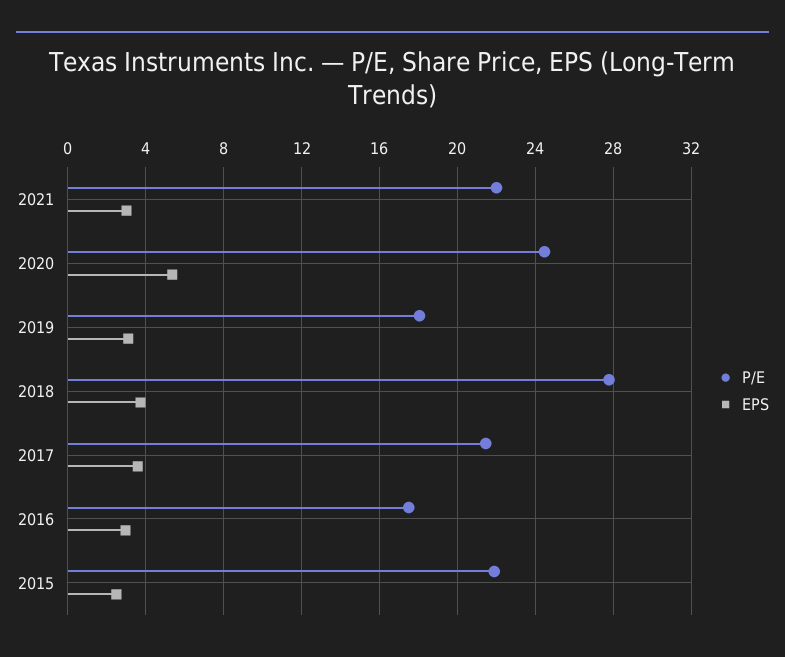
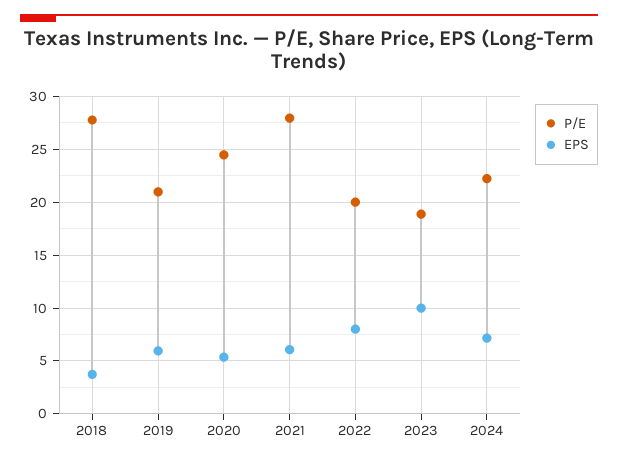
P/E, 2021: 22 -> 28
EPS, 2021: 3 -> 6
P/E, 2019: 18 -> 21
EPS, 2019: 3 -> 6
P/E, 2017: 21.5 -> none
EPS, 2017: 3.5 -> none
P/E, 2016: 17.5 -> none
EPS, 2016: 3 -> none
P/E, 2015: 22 -> none
EPS, 2015: 2.5 -> none
P/E, 2022: none -> 20
EPS, 2022: none -> 8
P/E, 2023: none -> 19
EPS, 2023: none -> 10
P/E, 2024: none -> 22
EPS, 2024: none -> 7

